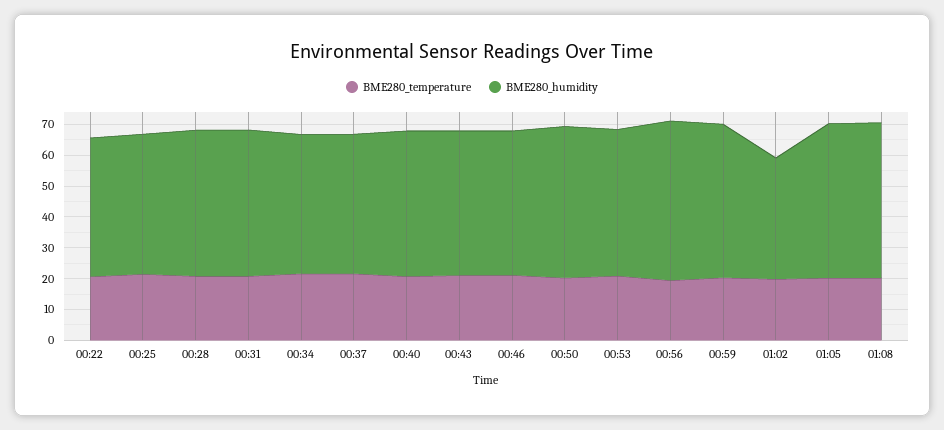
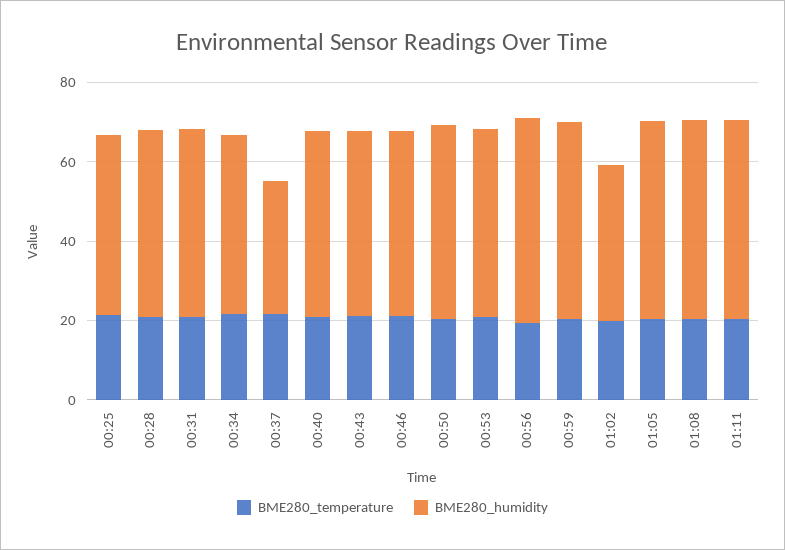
BME280_temperature, 00:22: 20 -> none
BME280_humidity, 00:22: 45 -> none
BME280_humidity, 00:37: 45 -> 35
BME280_temperature, 01:11: none -> 20
BME280_humidity, 01:11: none -> 50

